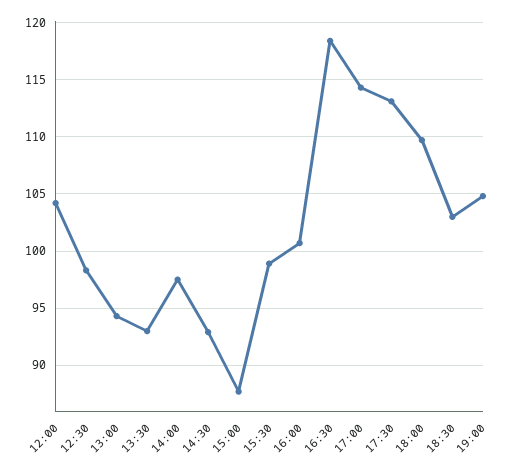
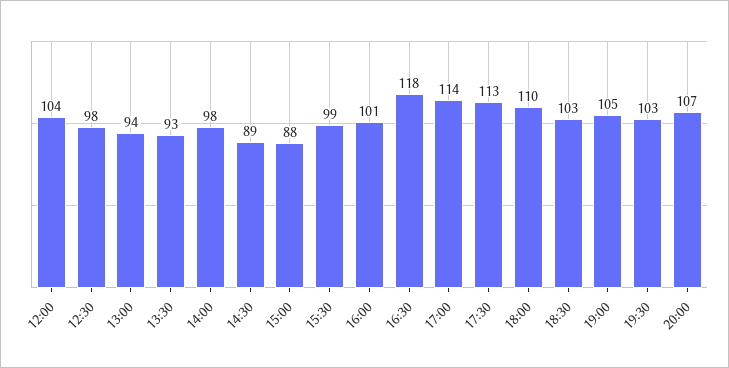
14:30: 93 -> 89
19:30: none -> 103
20:00: none -> 107

